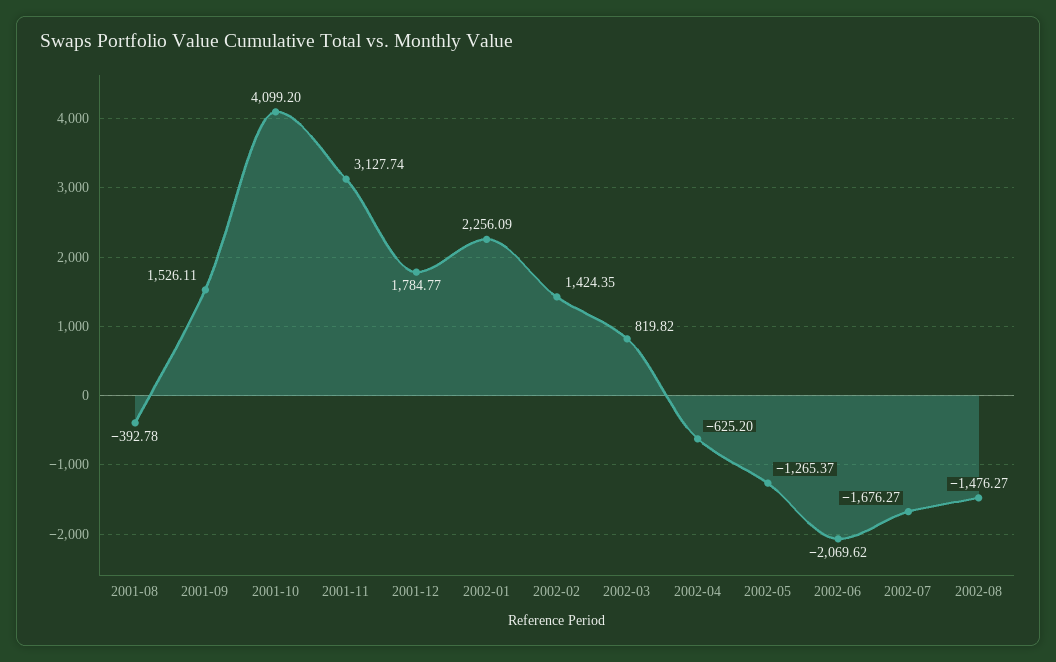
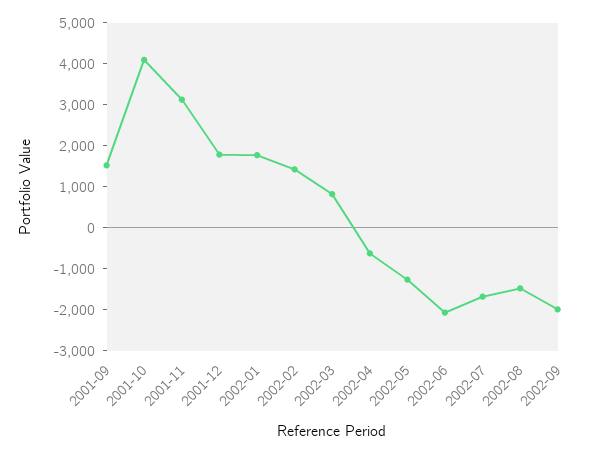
2001-08: -392.78 -> none
2002-01: 2256.09 -> 1800
2002-09: none -> -2000

